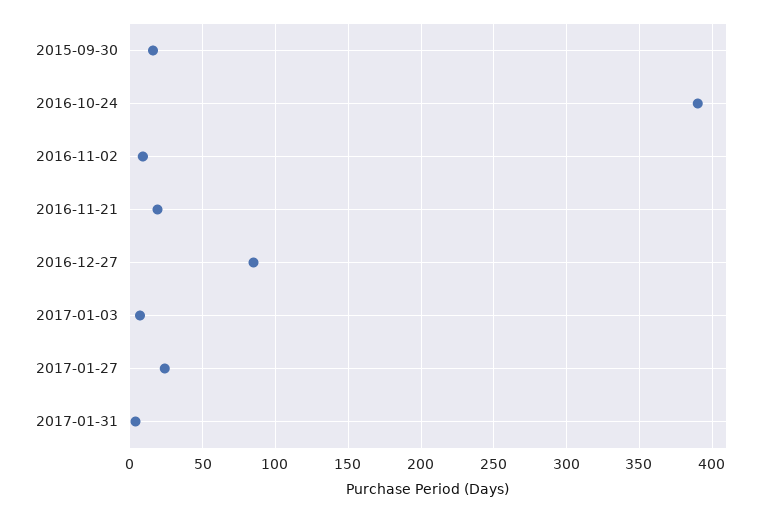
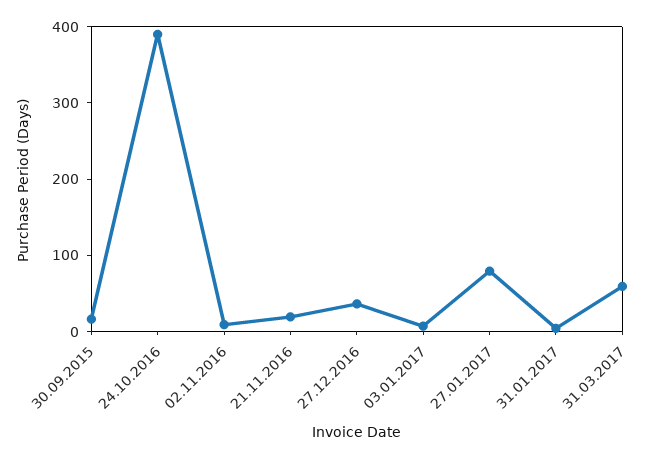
2016-12-27: 85 -> 40
2017-01-27: 25 -> 80
31.03.2017: none -> 60

